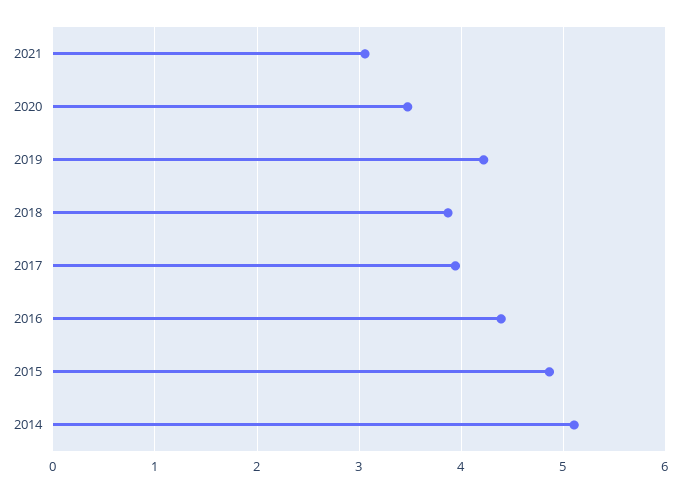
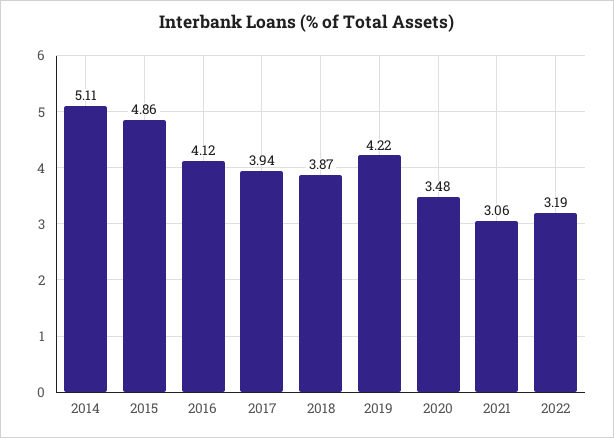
2016: 4.4 -> 4.12
2022: none -> 3.19

